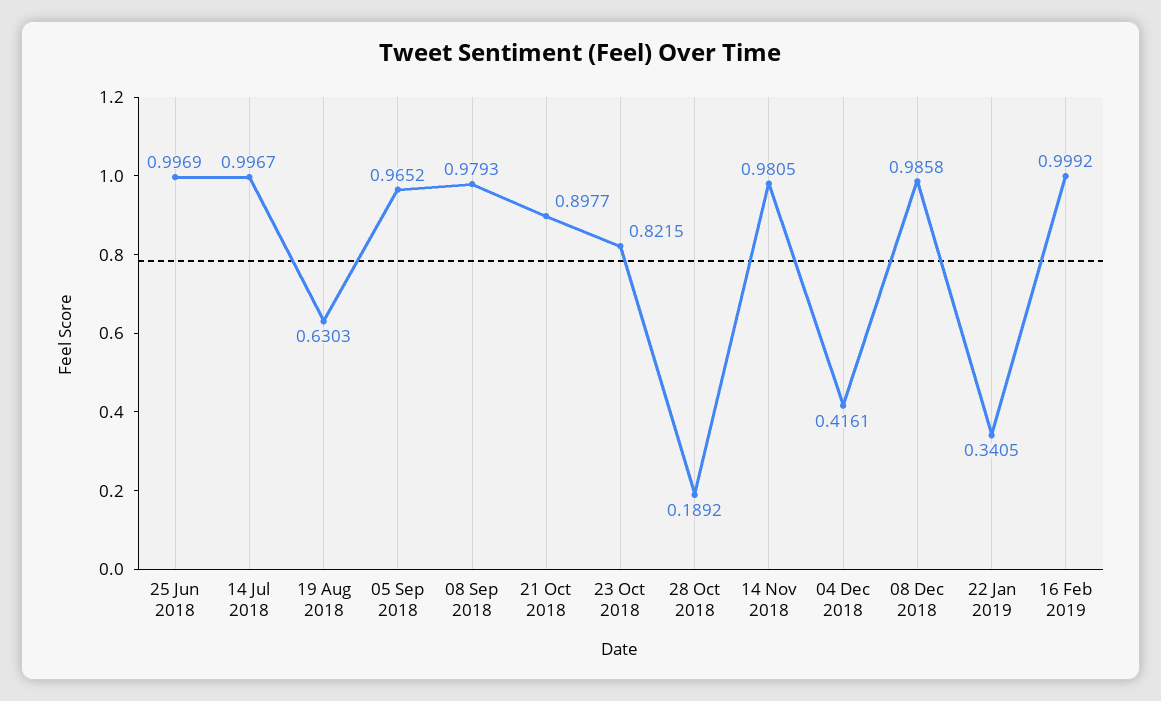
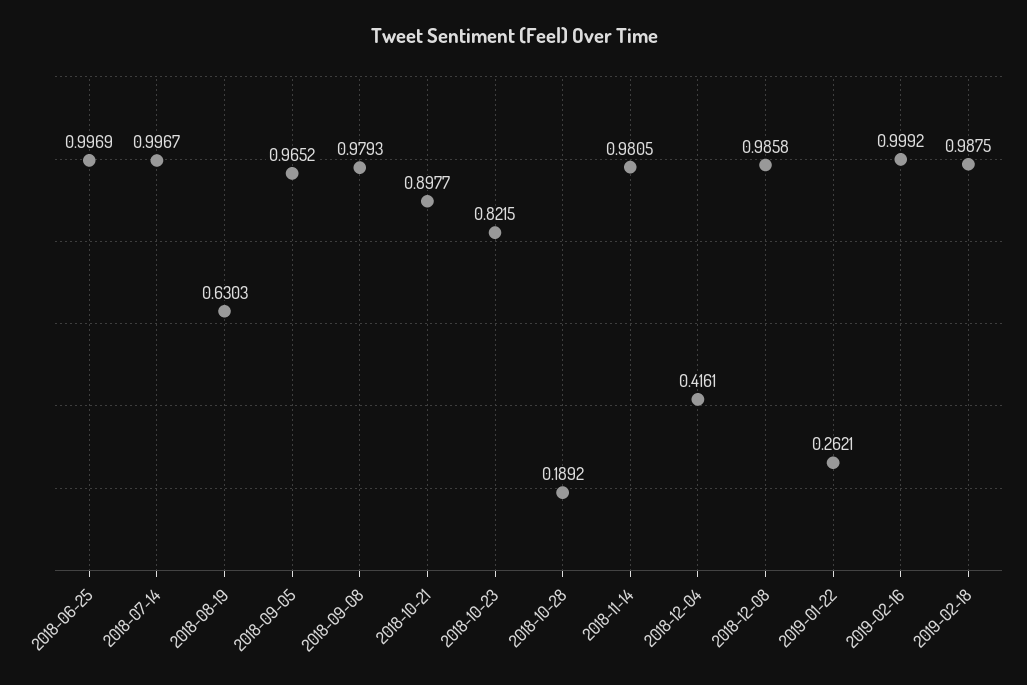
22 Jan 2019: 0.3405 -> 0.2621
2019-02-18: none -> 0.9875

